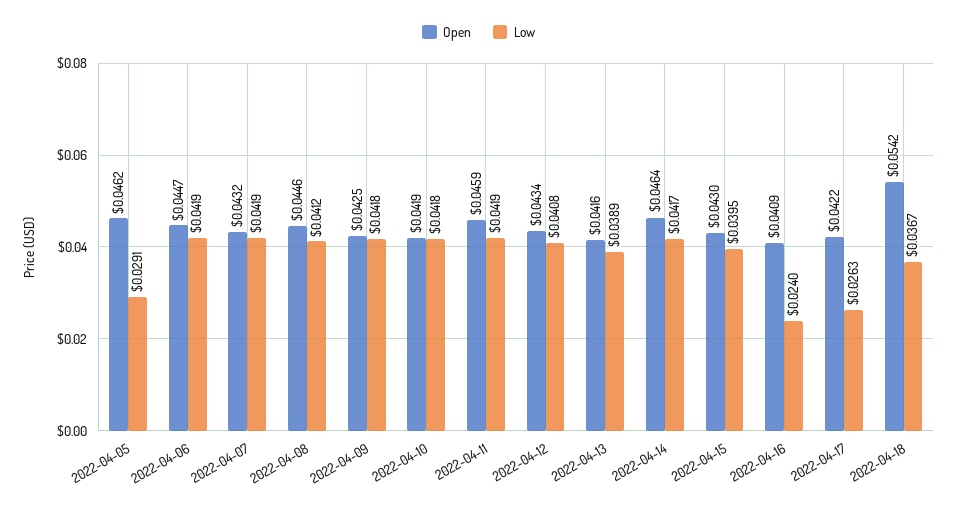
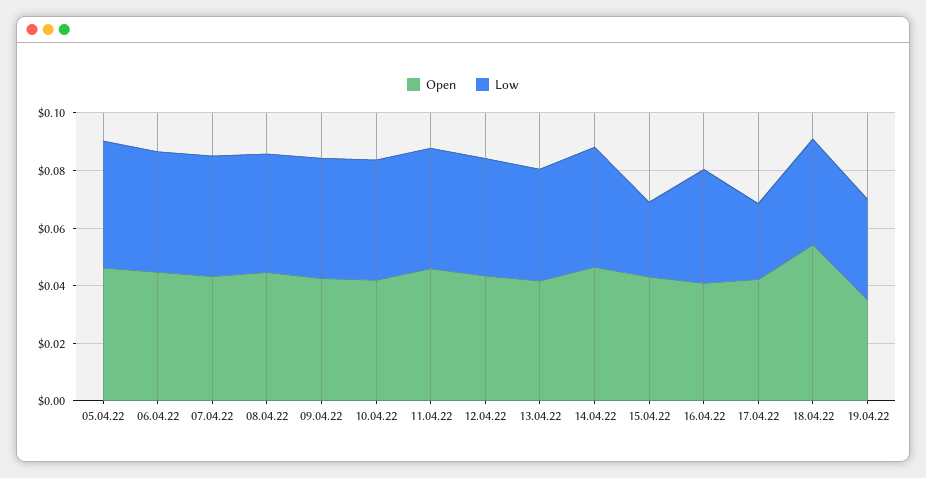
Low, 2022-04-05: 0.0291 -> 0.045
Low, 2022-04-15: 0.0395 -> 0.025
Low, 2022-04-16: 0.024 -> 0.04
Open, 19.04.22: none -> 0.035
Low, 19.04.22: none -> 0.035

